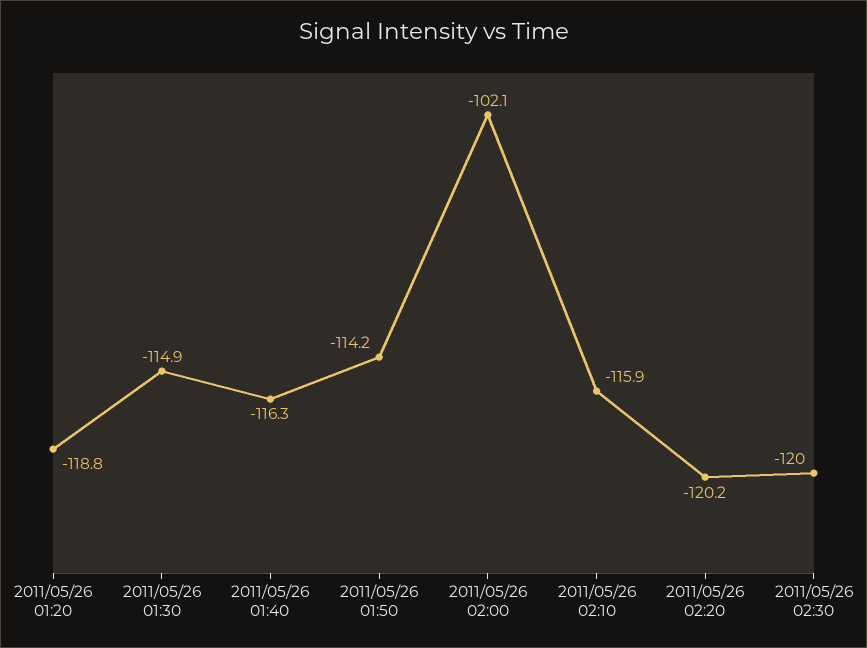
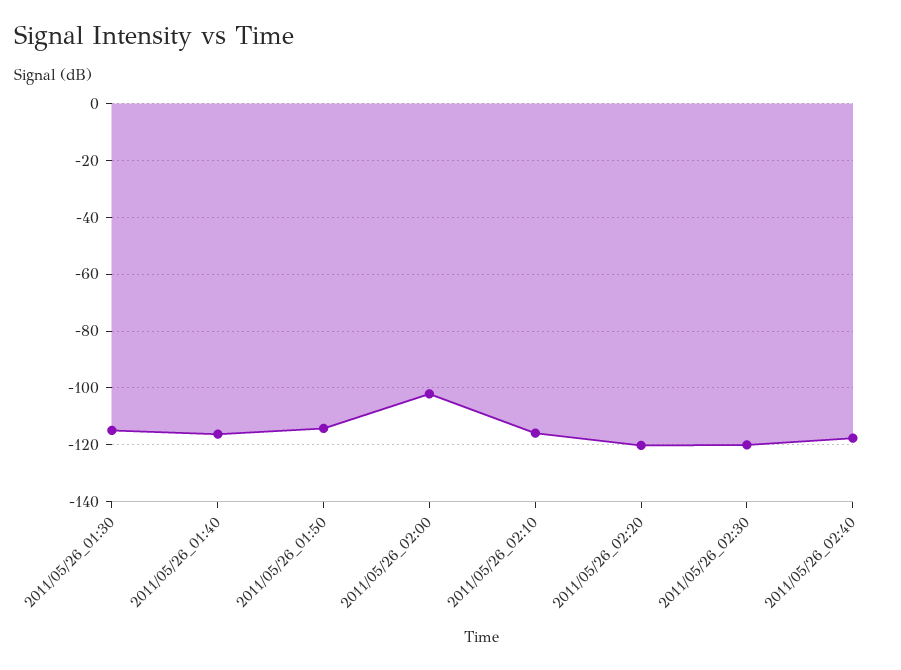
2011/05/26 01:20: -118.8 -> none
2011/05/26_02:40: none -> -117.5

